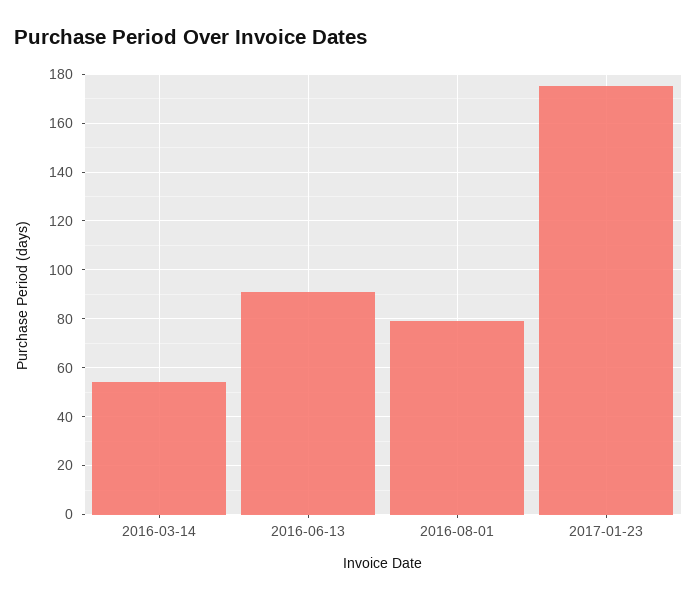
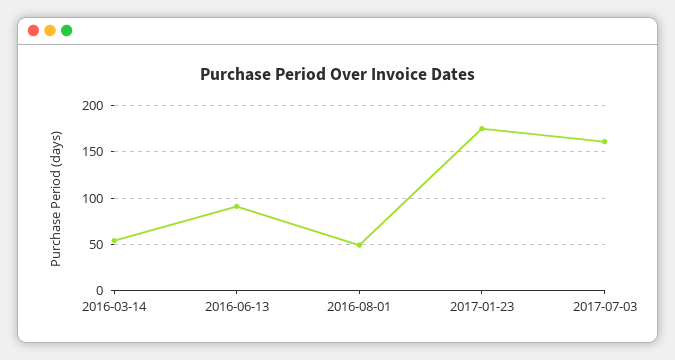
2016-08-01: 80 -> 50
2017-07-03: none -> 160

